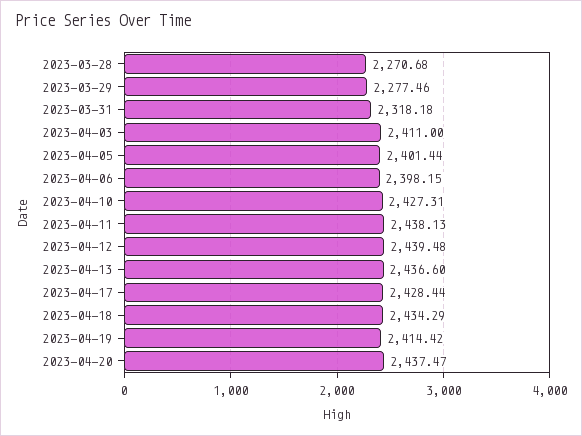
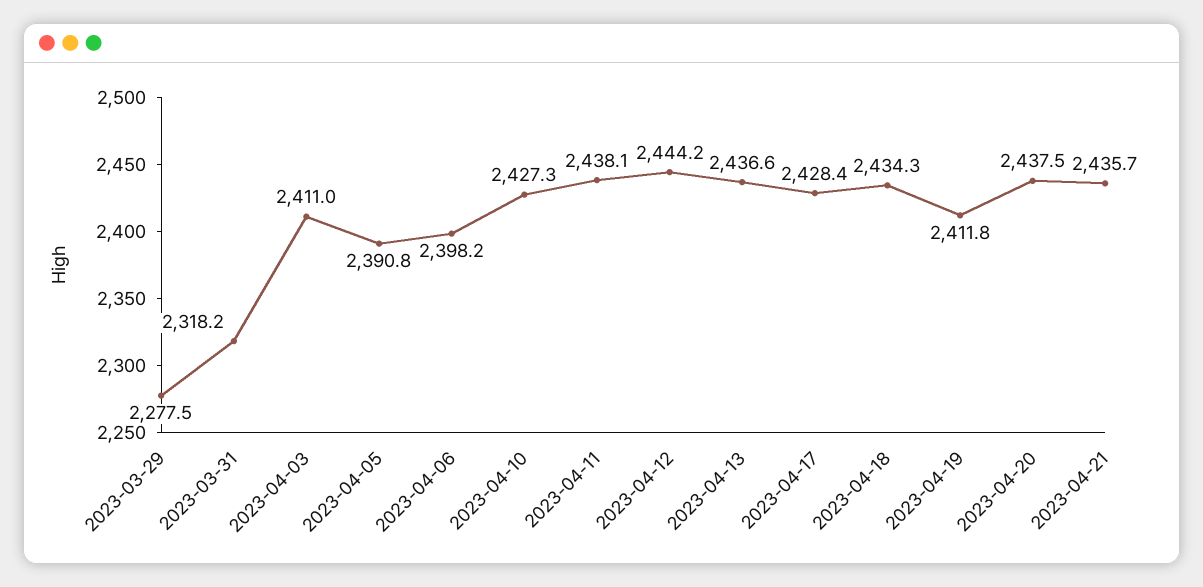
2023-03-28: 2270.68 -> none
2023-04-05: 2401.44 -> 2390.8
2023-04-12: 2439.48 -> 2444.2
2023-04-19: 2414.42 -> 2411.8
2023-04-21: none -> 2435.7

